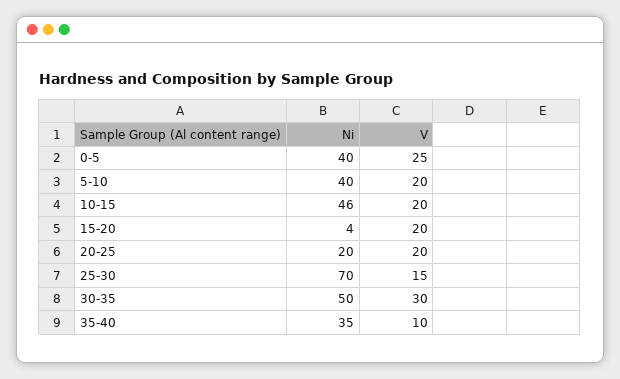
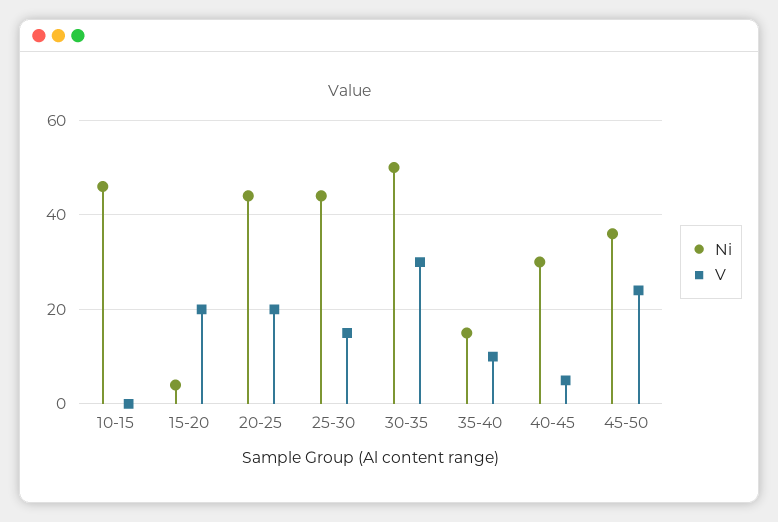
Ni, 0-5: 40 -> none
V, 0-5: 25 -> none
Ni, 5-10: 40 -> none
V, 5-10: 20 -> none
V, 10-15: 20 -> 0
Ni, 20-25: 20 -> 45
Ni, 25-30: 70 -> 45
Ni, 35-40: 35 -> 15
Ni, 40-45: none -> 30
V, 40-45: none -> 5
Ni, 45-50: none -> 35
V, 45-50: none -> 25

